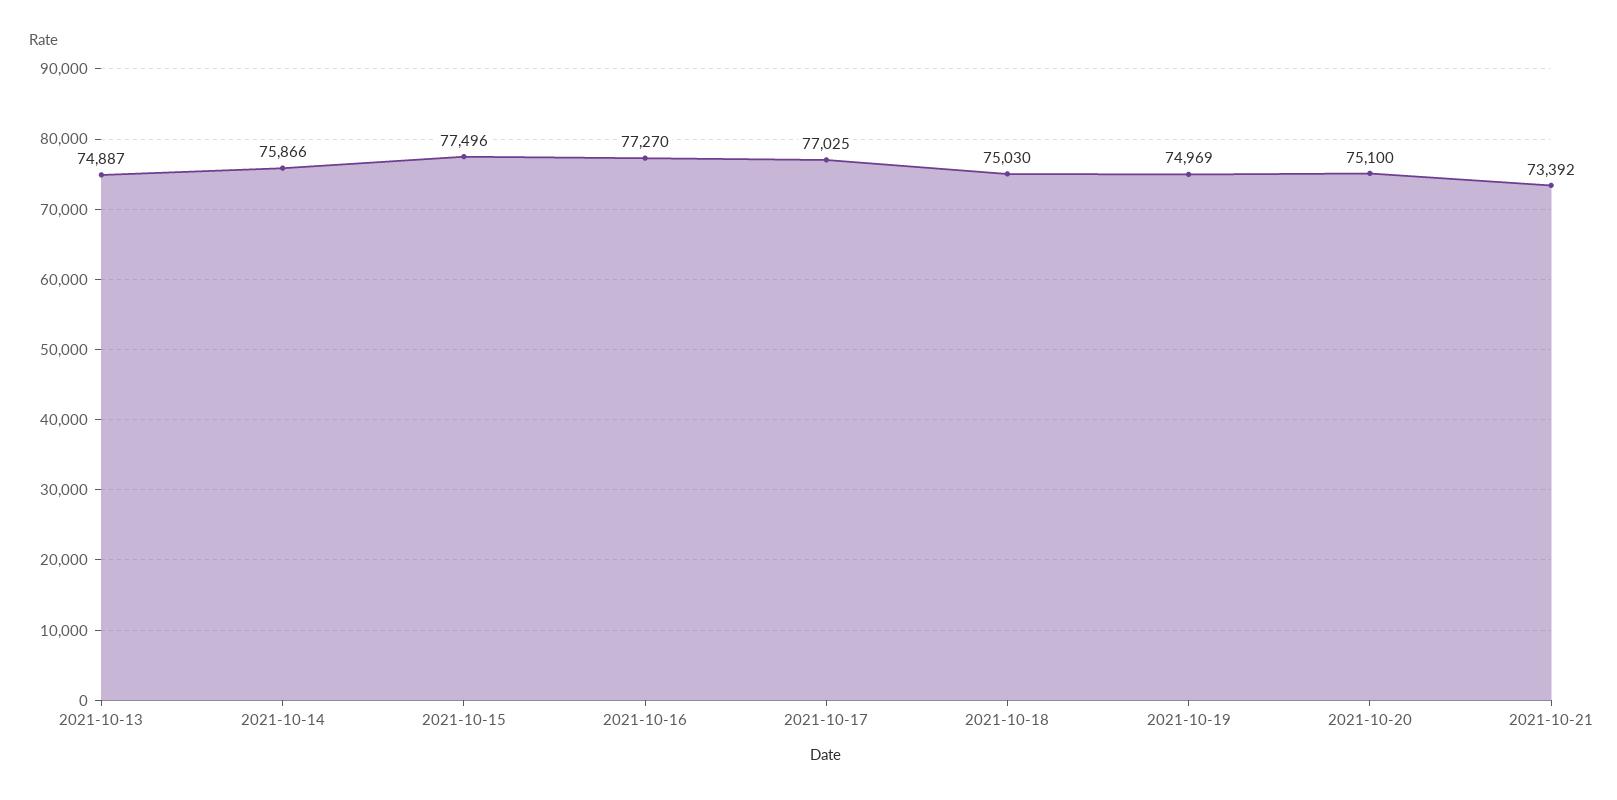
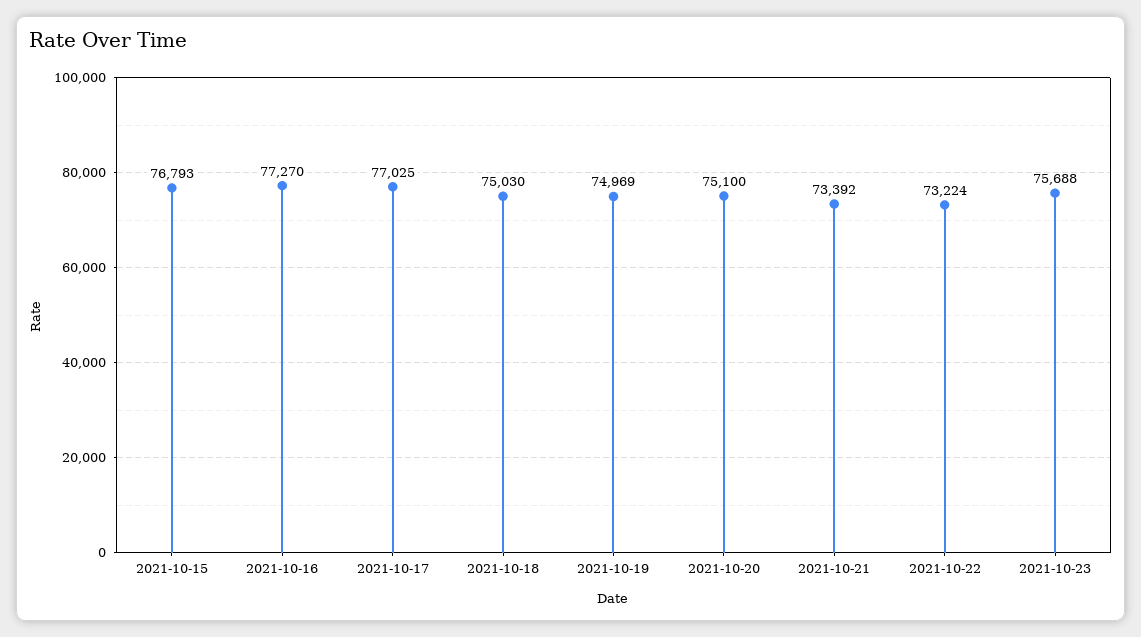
2021-10-13: 74887 -> none
2021-10-14: 75866 -> none
2021-10-15: 77496 -> 76793
2021-10-22: none -> 73224
2021-10-23: none -> 75688

